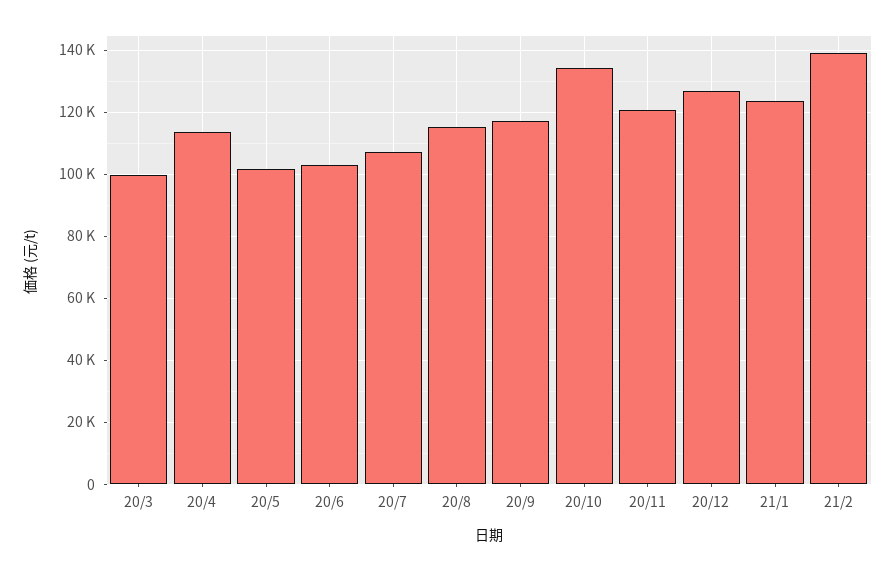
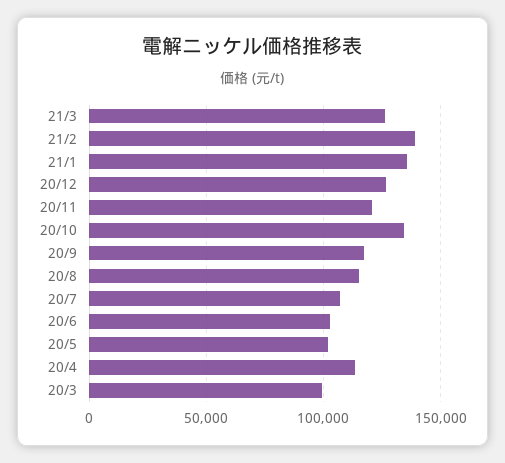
21/1: 124000 -> 135000
21/3: none -> 125000

